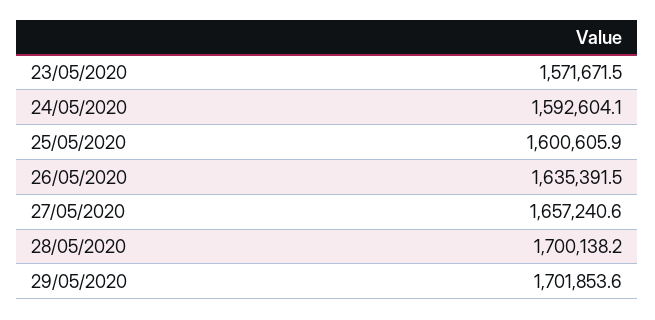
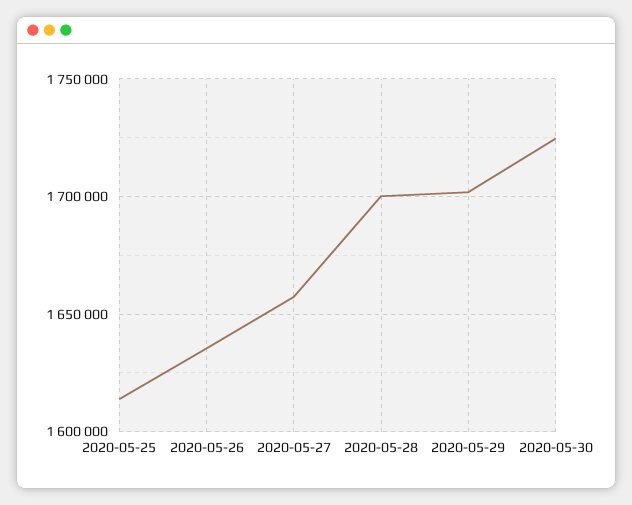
23/05/2020: 1571671.5 -> none
24/05/2020: 1592604.1 -> none
25/05/2020: 1600605.9 -> 1615000
2020-05-30: none -> 1725000

